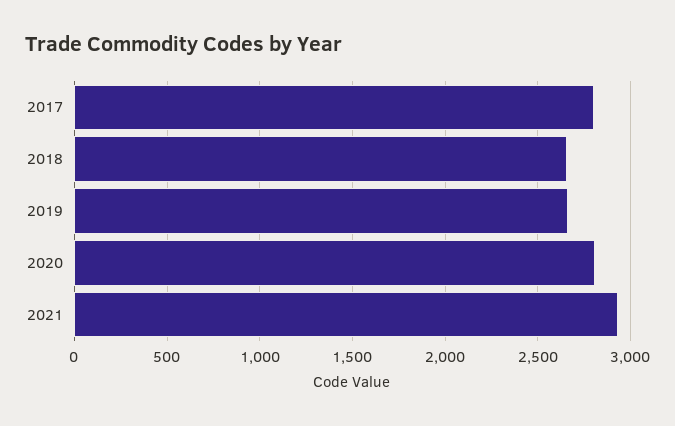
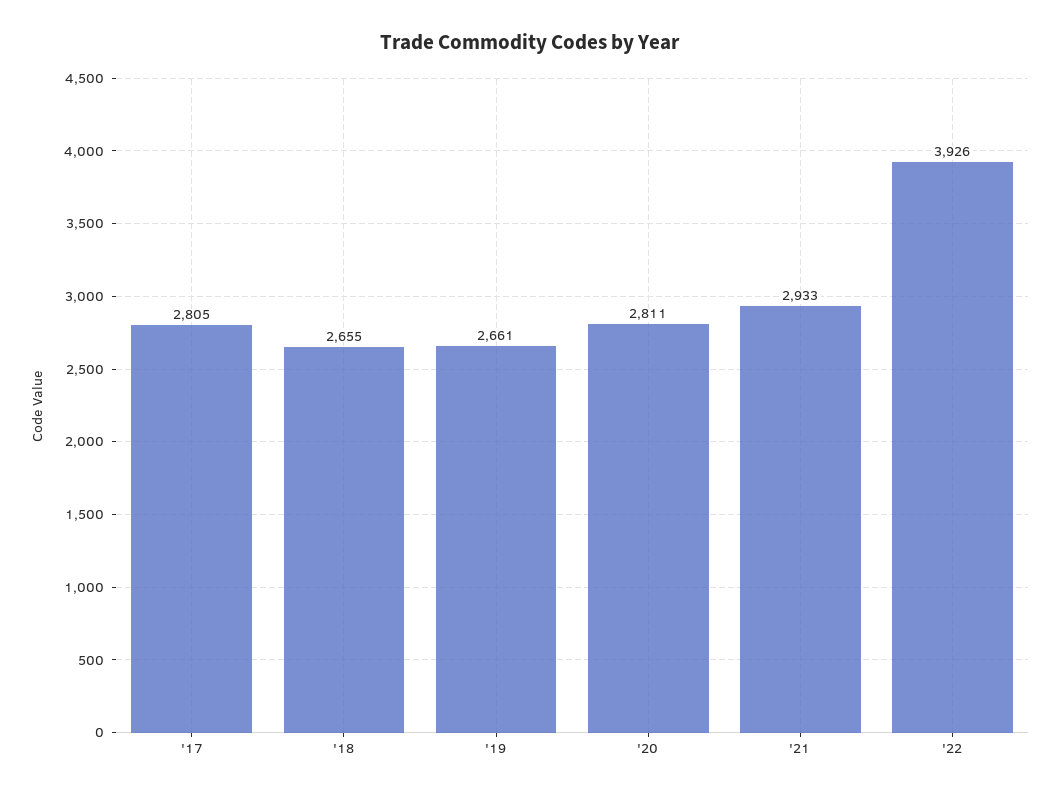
'22: none -> 3926

